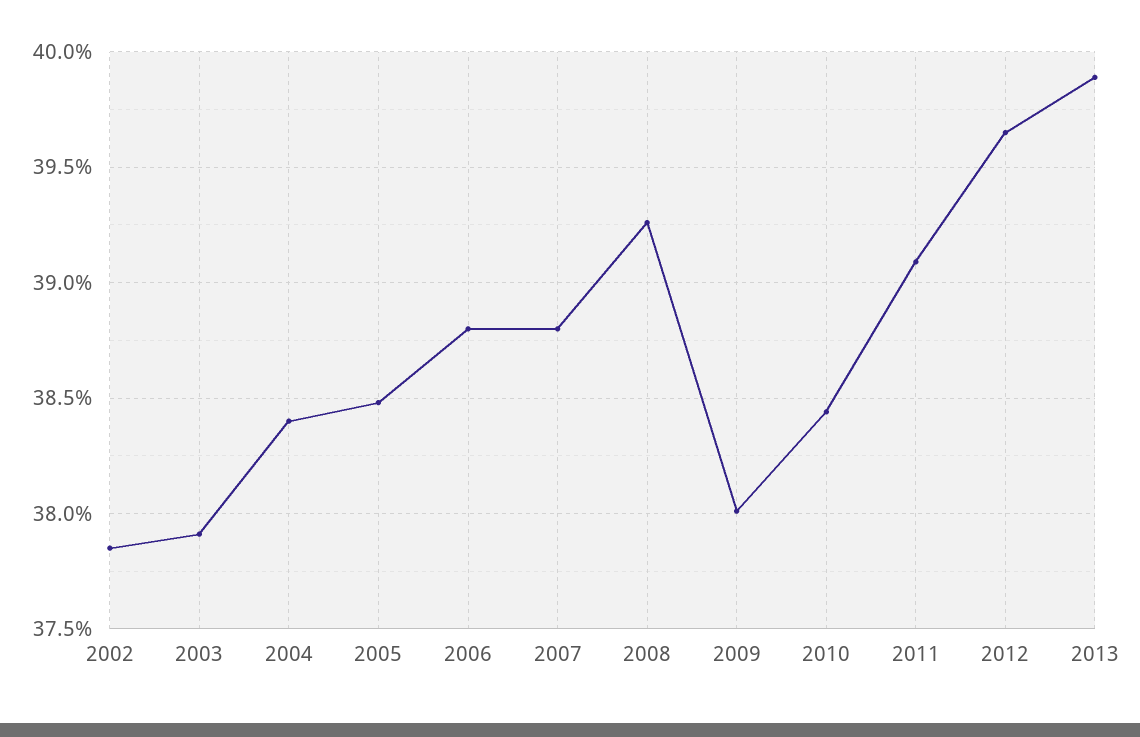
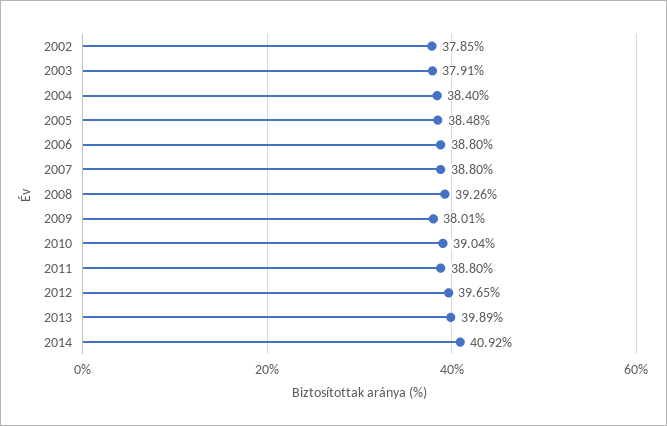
2010: 38.45 -> 39.04
2011: 39.1 -> 38.8
2014: none -> 40.92

